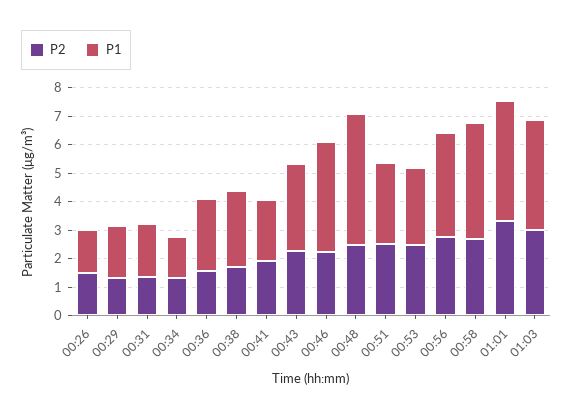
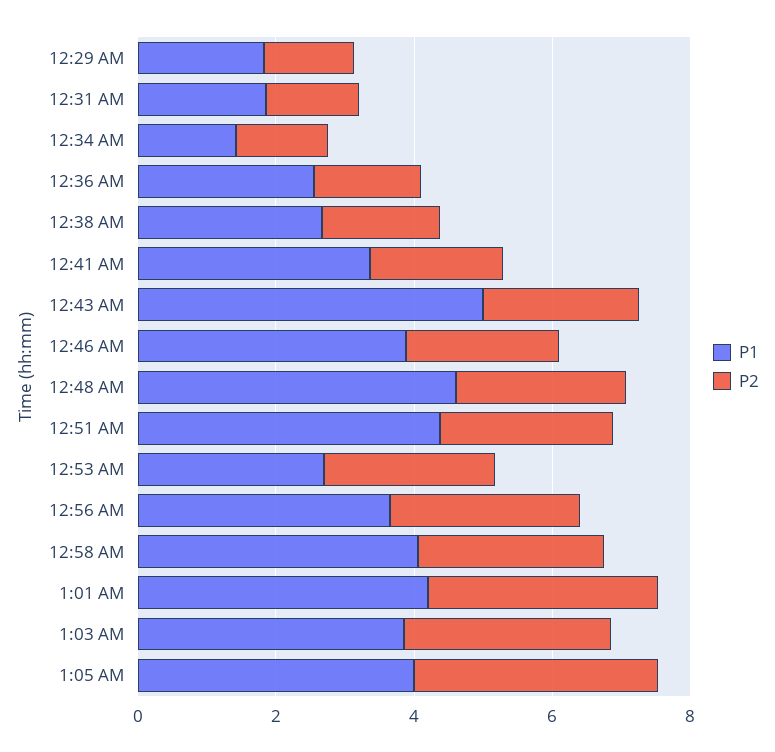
P2, 00:26: 1.5 -> none
P1, 00:26: 1.5 -> none
P1, 00:41: 2 -> 3.5
P1, 00:43: 3 -> 5
P1, 00:51: 3 -> 4.5
P1, 1:05 AM: none -> 4
P2, 1:05 AM: none -> 3.5

